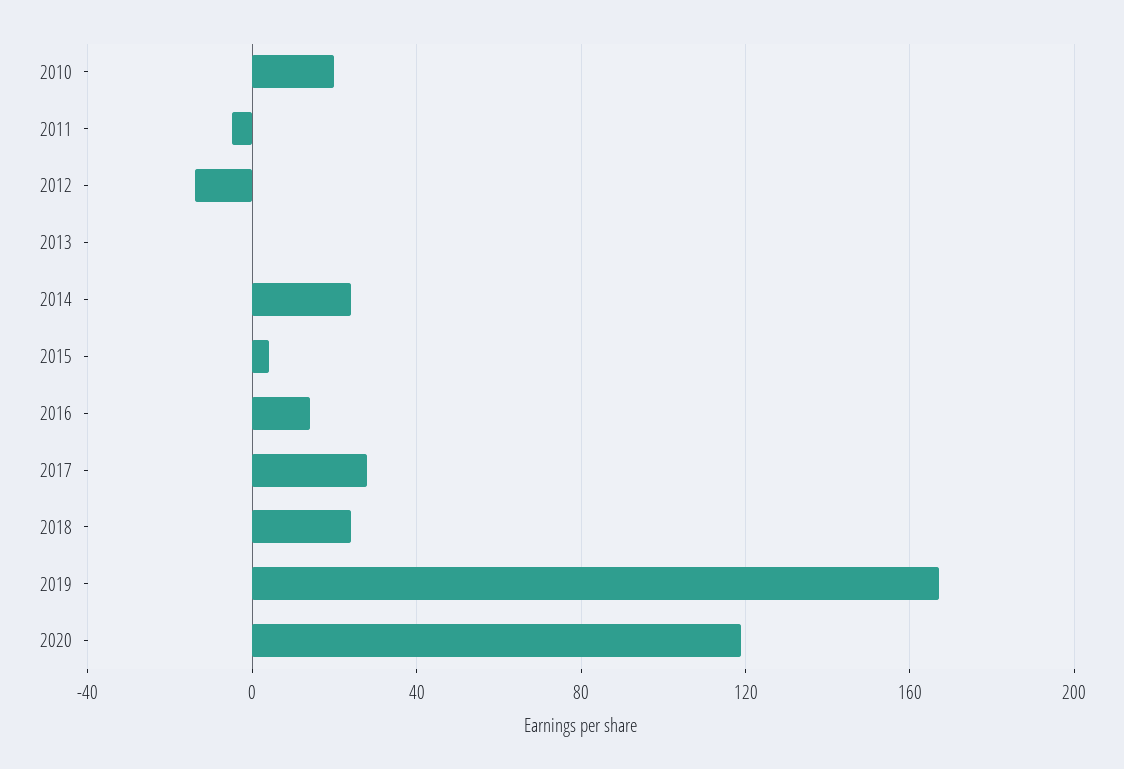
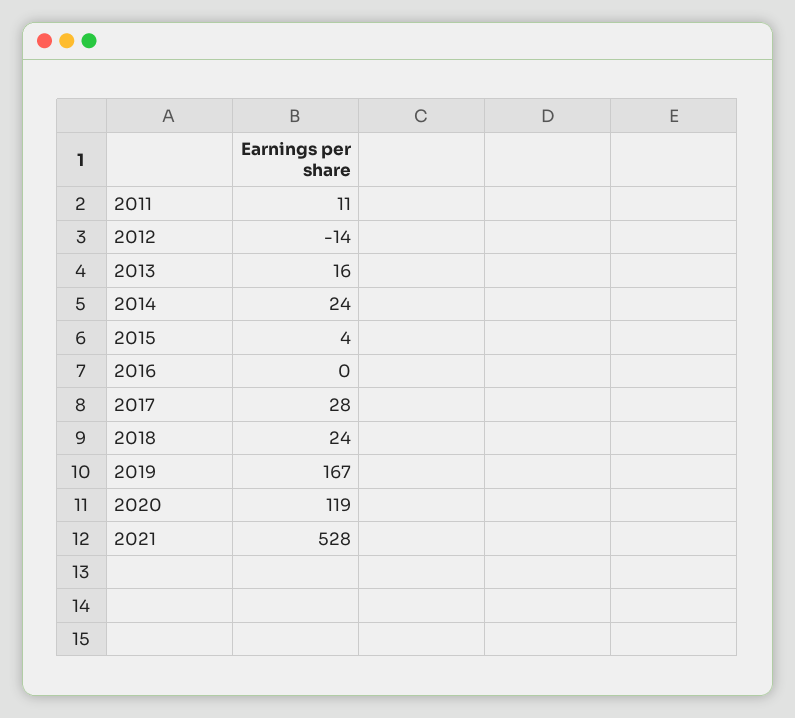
2010: 20 -> none
2011: -5 -> 11
2013: 0 -> 16
2016: 15 -> 0
2021: none -> 528

